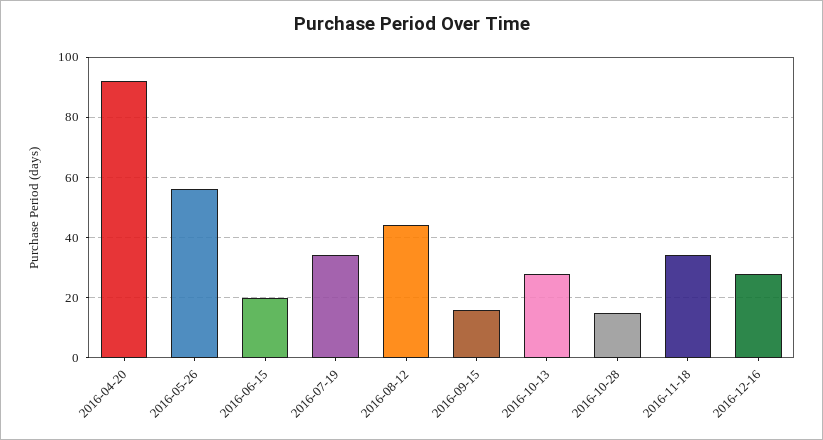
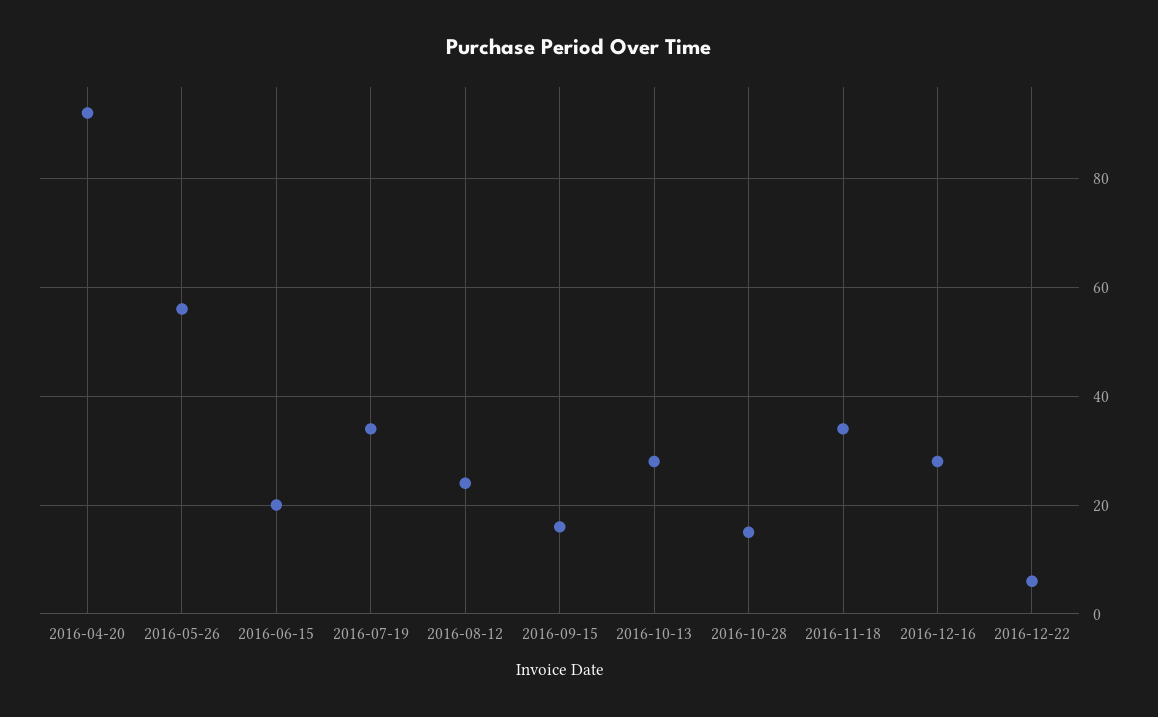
2016-08-12: 45 -> 25
2016-12-22: none -> 5

